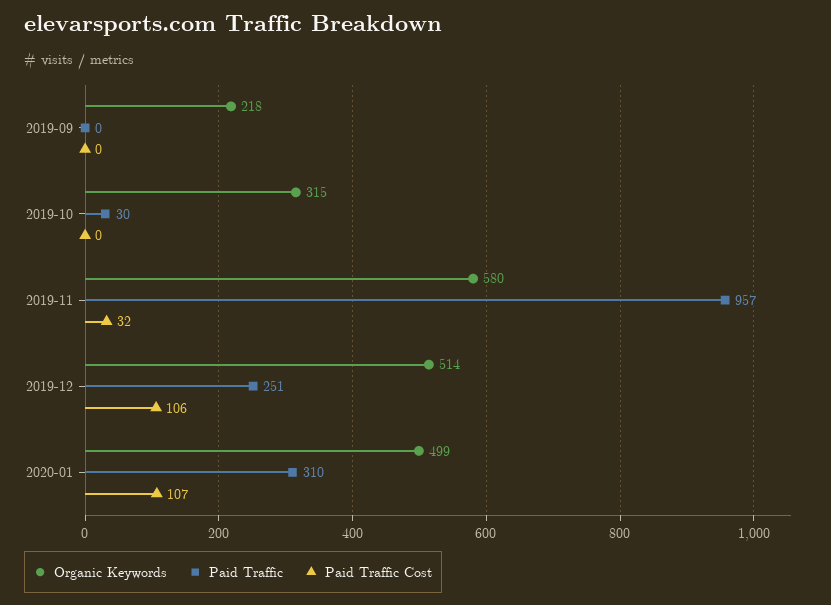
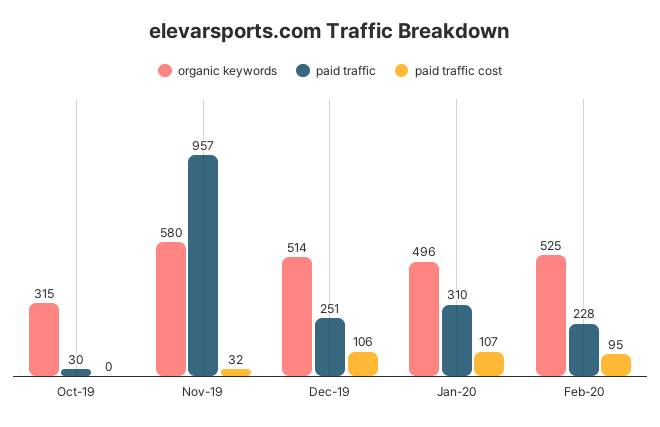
Organic Keywords, 2019-09: 218 -> none
Paid Traffic, 2019-09: 0 -> none
Paid Traffic Cost, 2019-09: 0 -> none
Organic Keywords, 2020-01: 499 -> 496
Organic Keywords, Feb-20: none -> 525
Paid Traffic, Feb-20: none -> 228
Paid Traffic Cost, Feb-20: none -> 95

